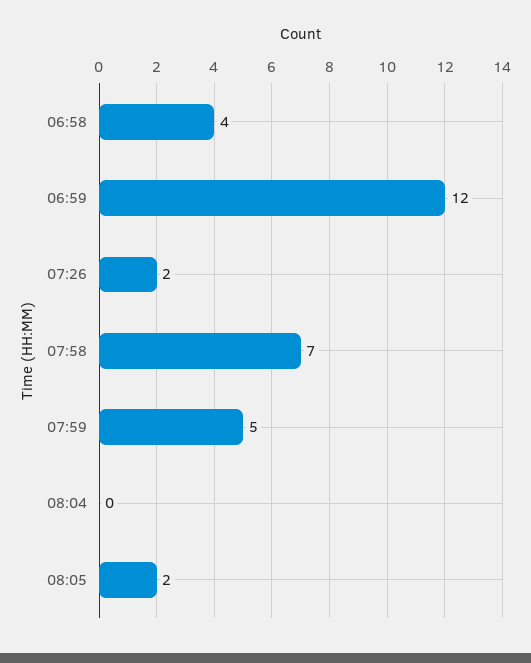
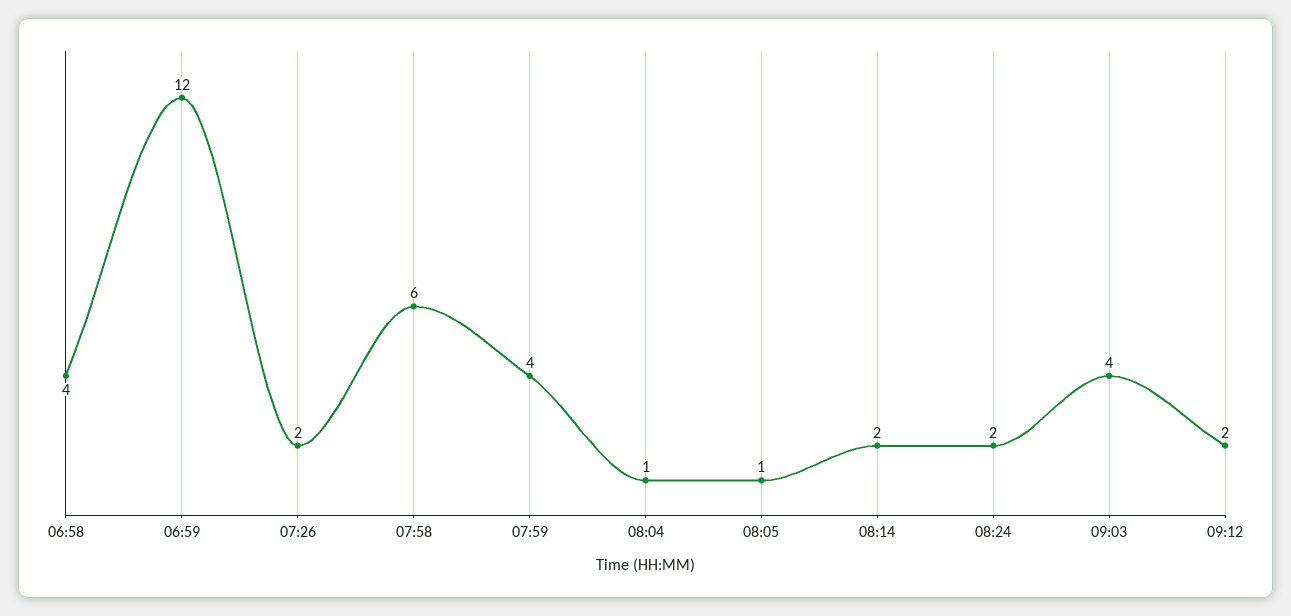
07:58: 7 -> 6
07:59: 5 -> 4
08:04: 0 -> 1
08:05: 2 -> 1
08:14: none -> 2
08:24: none -> 2
09:03: none -> 4
09:12: none -> 2

